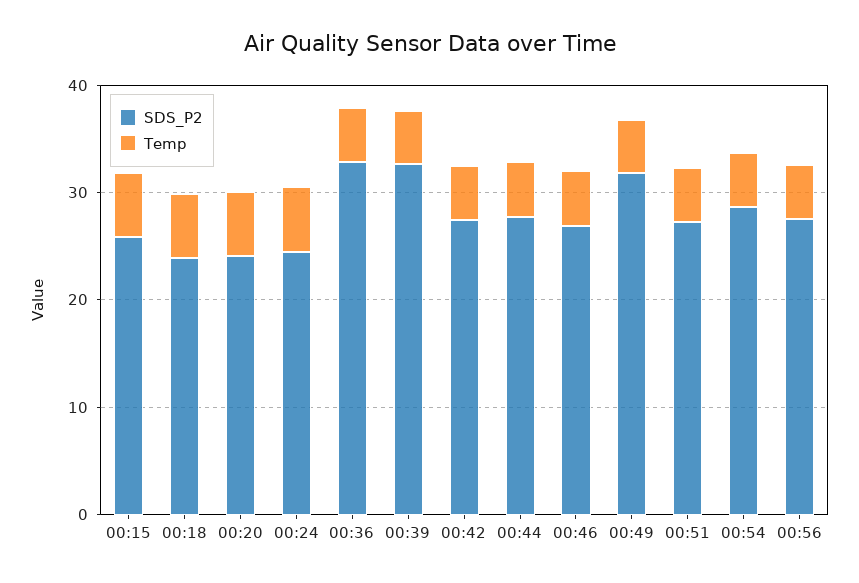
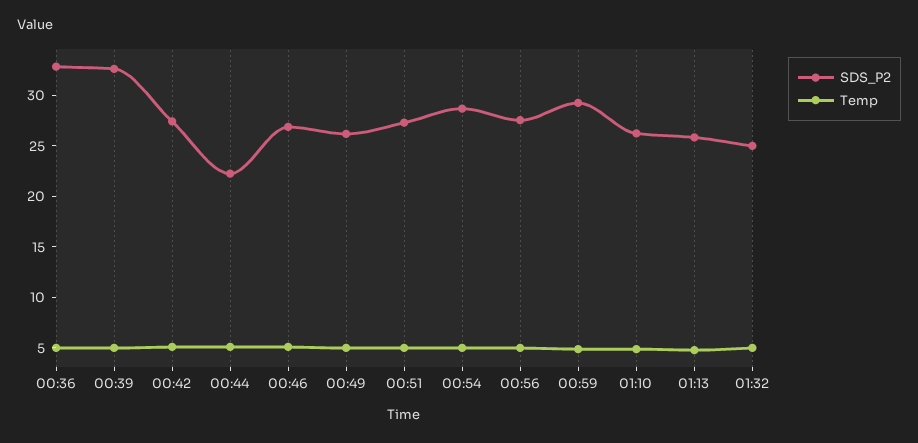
SDS_P2, 00:15: 26 -> none
Temp, 00:15: 6 -> none
SDS_P2, 00:18: 24 -> none
Temp, 00:18: 6 -> none
SDS_P2, 00:20: 24 -> none
Temp, 00:20: 6 -> none
SDS_P2, 00:24: 24 -> none
Temp, 00:24: 6 -> none
SDS_P2, 00:44: 28 -> 22
SDS_P2, 00:49: 32 -> 26
SDS_P2, 00:59: none -> 29
Temp, 00:59: none -> 5
SDS_P2, 01:10: none -> 26
Temp, 01:10: none -> 5
SDS_P2, 01:13: none -> 26
Temp, 01:13: none -> 5
SDS_P2, 01:32: none -> 25
Temp, 01:32: none -> 5

